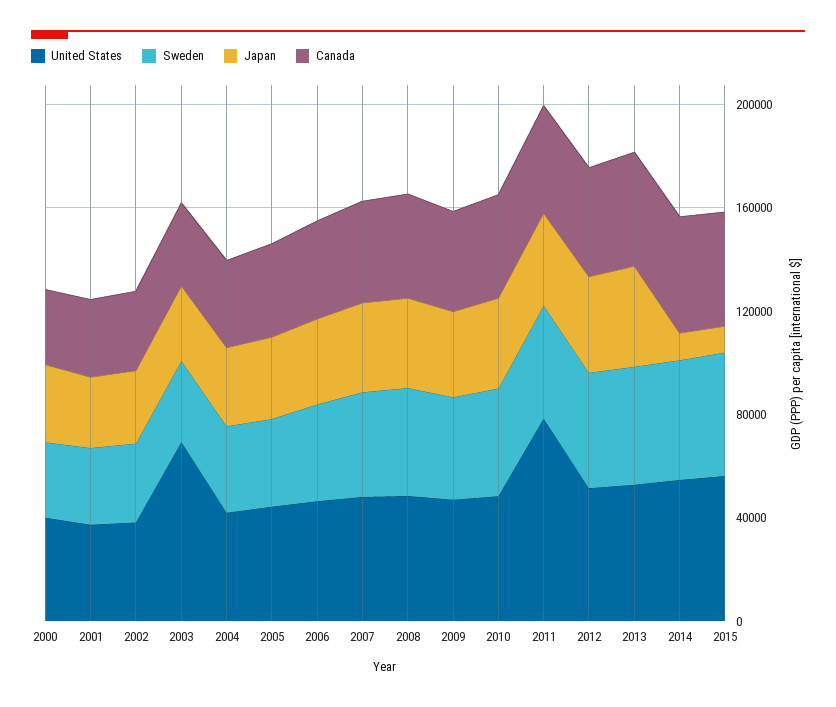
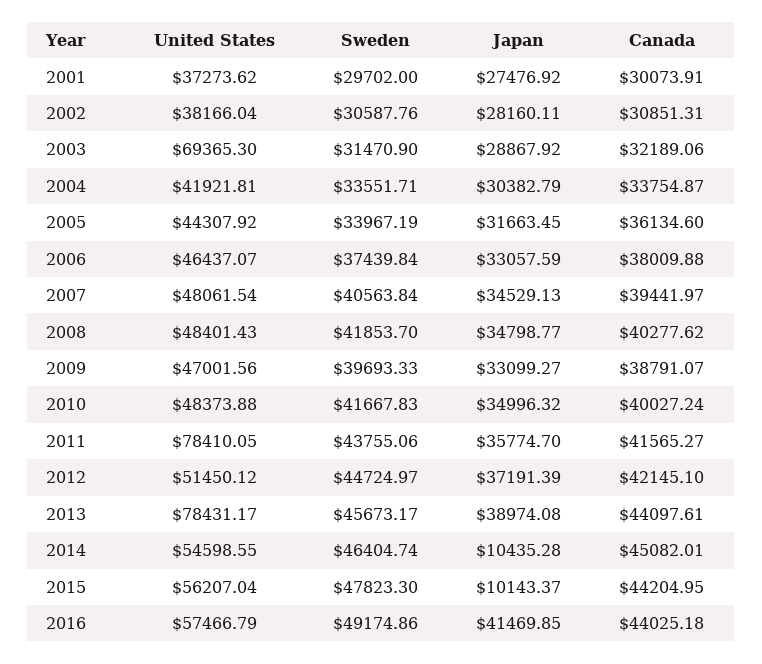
United States, 2000: 40000 -> none
Sweden, 2000: 30000 -> none
Japan, 2000: 30000 -> none
Canada, 2000: 30000 -> none
United States, 2013: 50000 -> 78431.17
United States, 2016: none -> 57466.79
Sweden, 2016: none -> 49174.86
Japan, 2016: none -> 41469.85
Canada, 2016: none -> 44025.18

